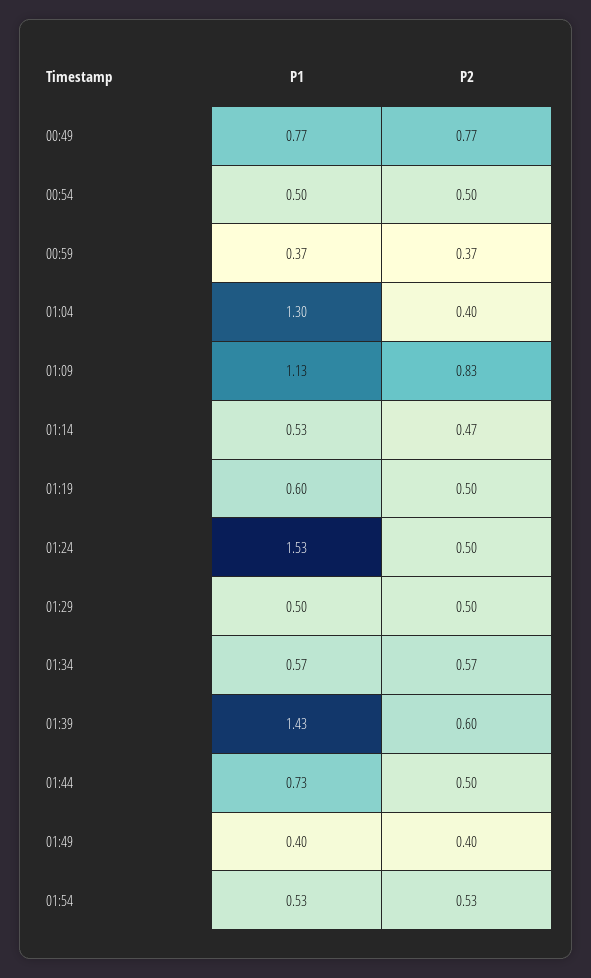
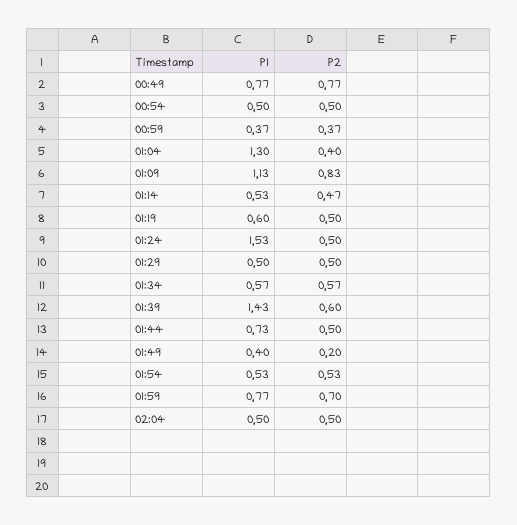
P2, 01:49: 0.4 -> 0.2
P1, 01:59: none -> 0.77
P2, 01:59: none -> 0.7
P1, 02:04: none -> 0.5
P2, 02:04: none -> 0.5

